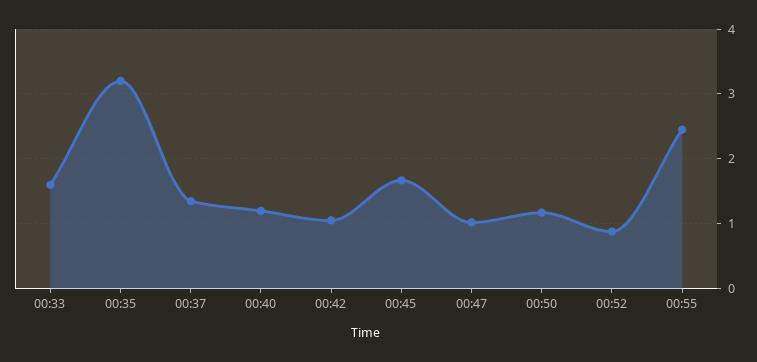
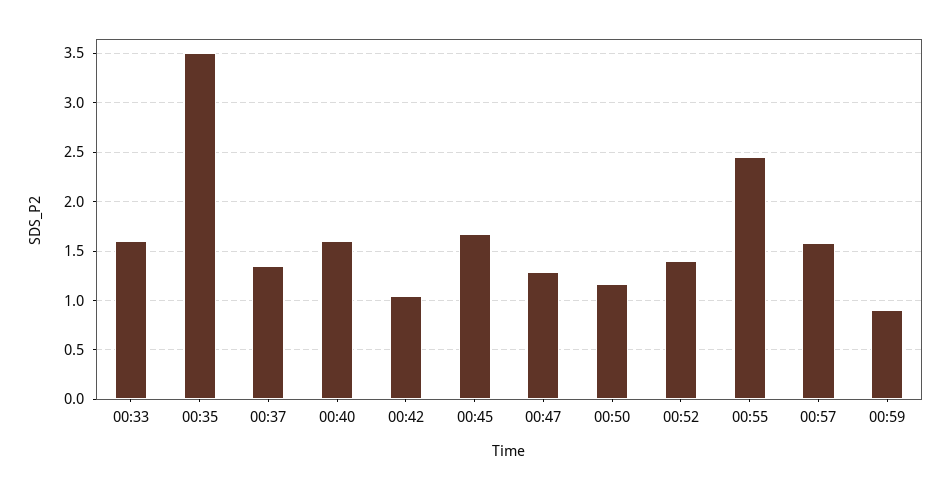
00:35: 3.2 -> 3.5
00:40: 1.2 -> 1.6
00:47: 1 -> 1.3
00:52: 0.9 -> 1.4
00:57: none -> 1.6
00:59: none -> 0.9

